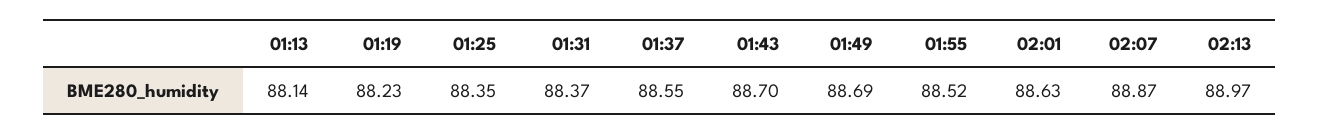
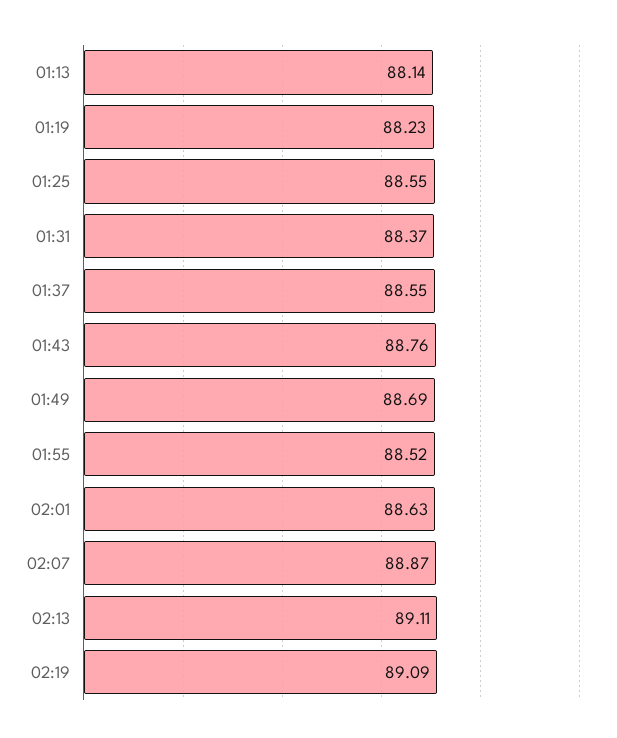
01:25: 88.35 -> 88.55
01:43: 88.7 -> 88.76
02:13: 88.97 -> 89.11
02:19: none -> 89.09

